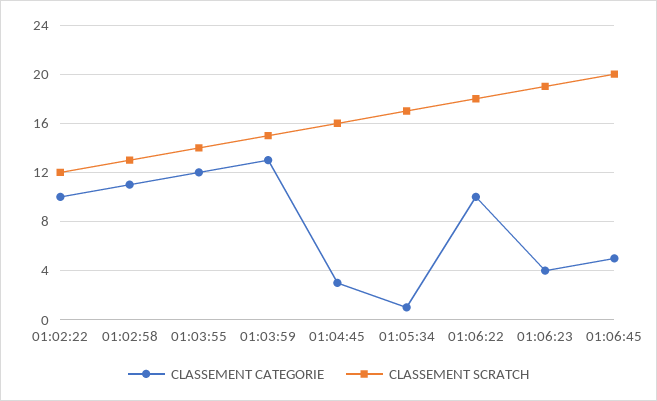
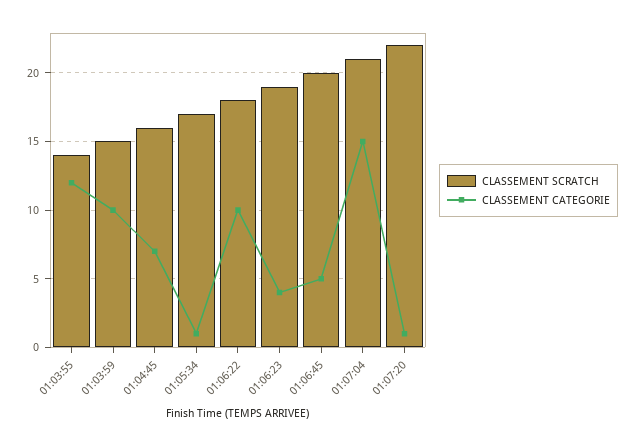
CLASSEMENT CATEGORIE, 01:02:22: 10 -> none
CLASSEMENT SCRATCH, 01:02:22: 12 -> none
CLASSEMENT CATEGORIE, 01:02:58: 11 -> none
CLASSEMENT SCRATCH, 01:02:58: 13 -> none
CLASSEMENT CATEGORIE, 01:03:59: 13 -> 10
CLASSEMENT CATEGORIE, 01:04:45: 3 -> 7
CLASSEMENT SCRATCH, 01:07:04: none -> 21
CLASSEMENT CATEGORIE, 01:07:04: none -> 15
CLASSEMENT SCRATCH, 01:07:20: none -> 22
CLASSEMENT CATEGORIE, 01:07:20: none -> 1

